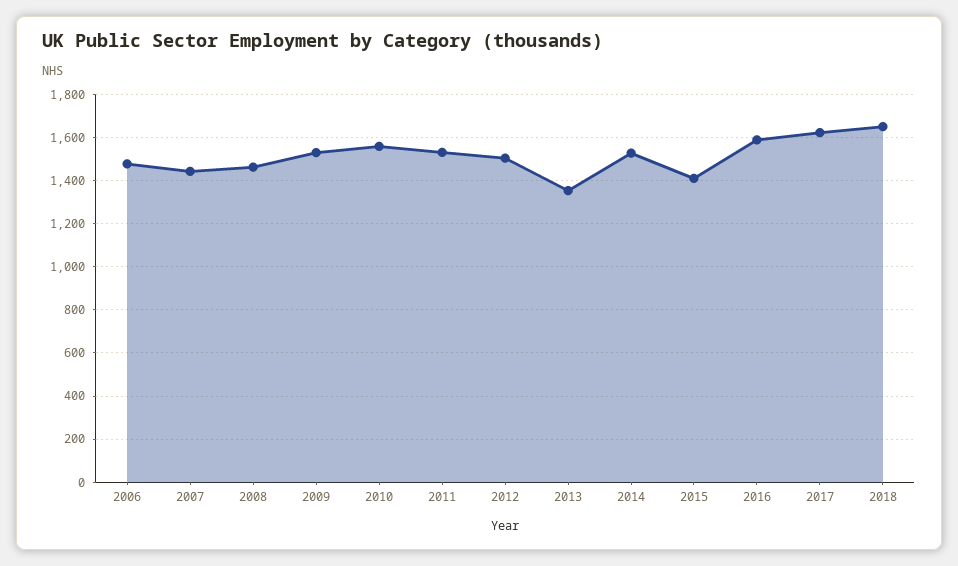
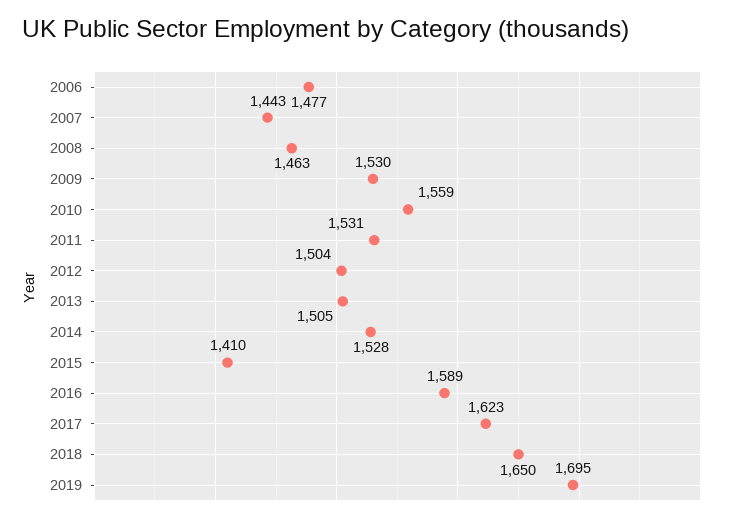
2013: 1350 -> 1505
2019: none -> 1695

